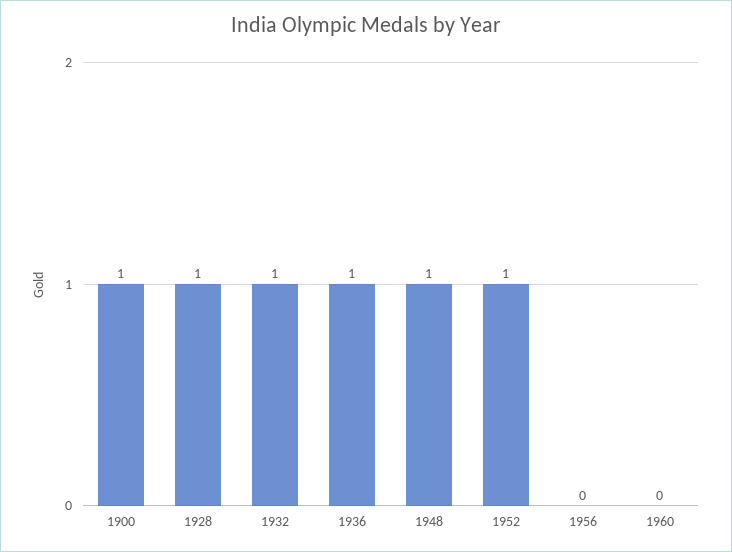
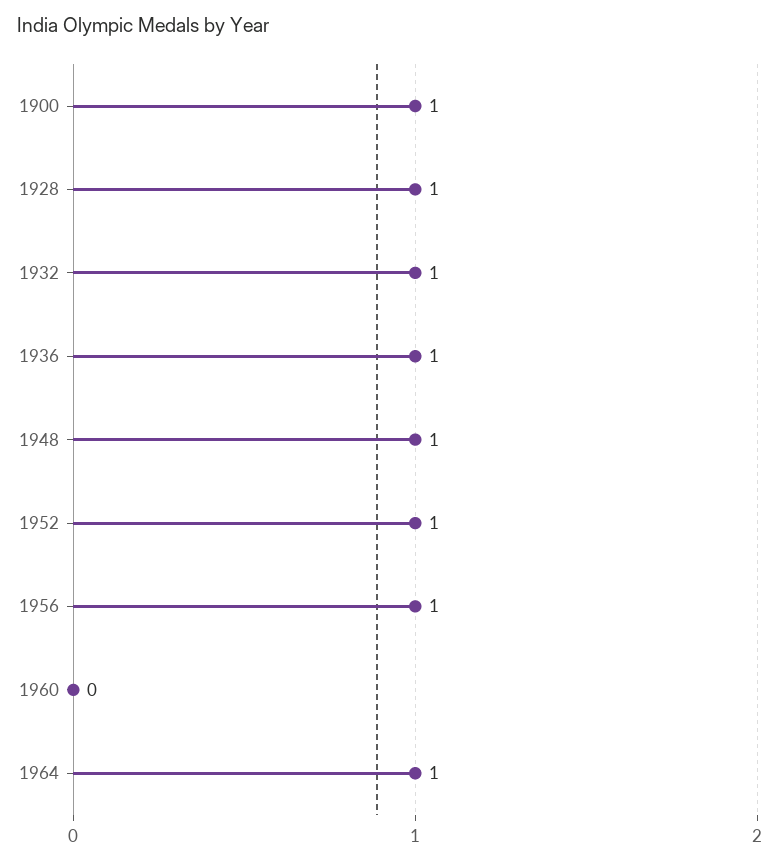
1956: 0 -> 1
1964: none -> 1

